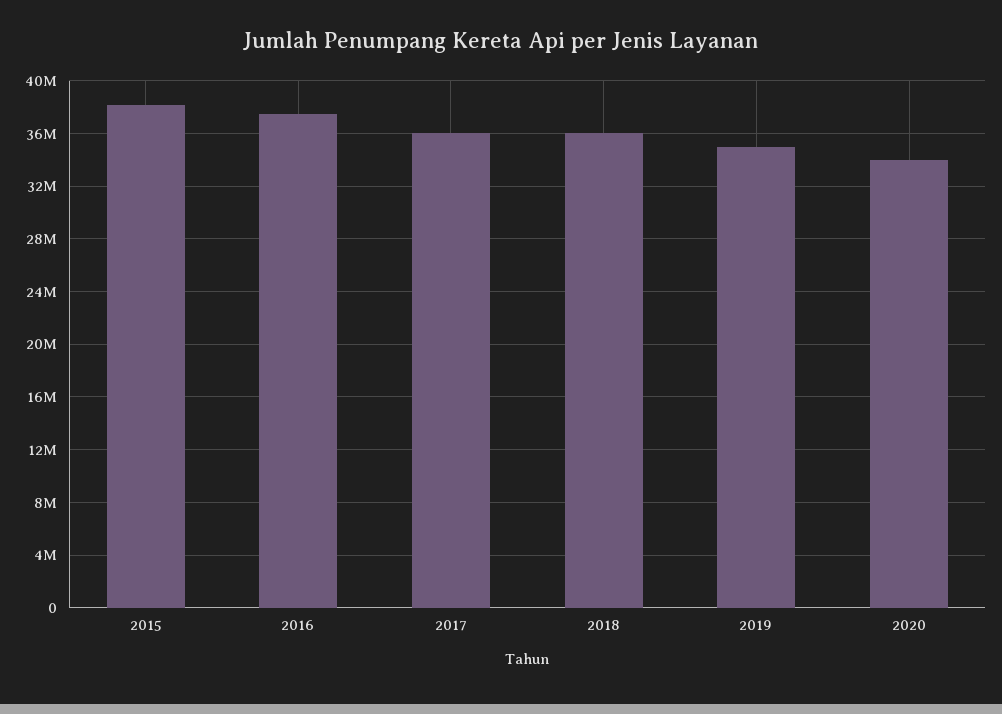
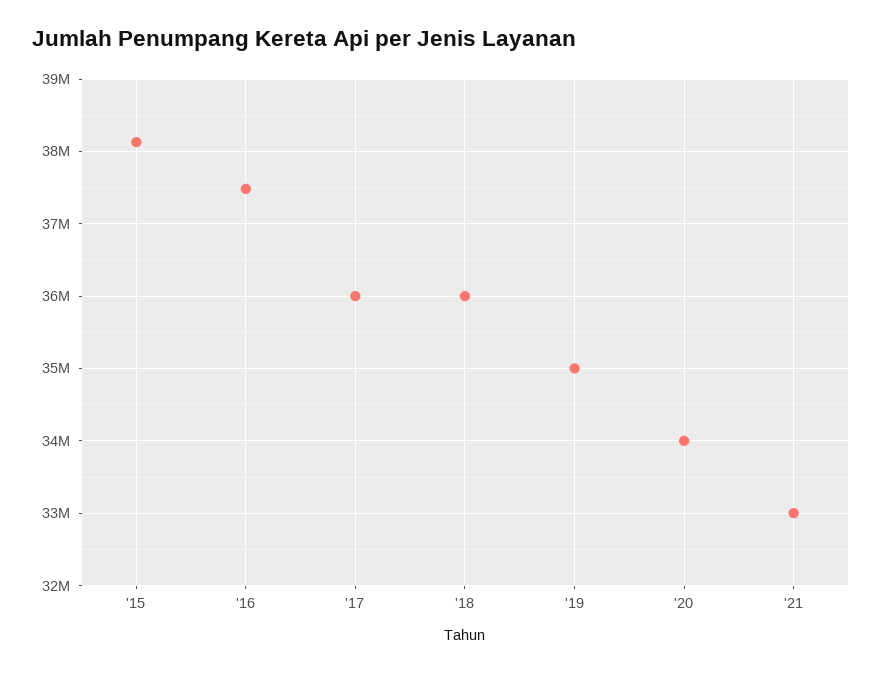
'21: none -> 33000000

